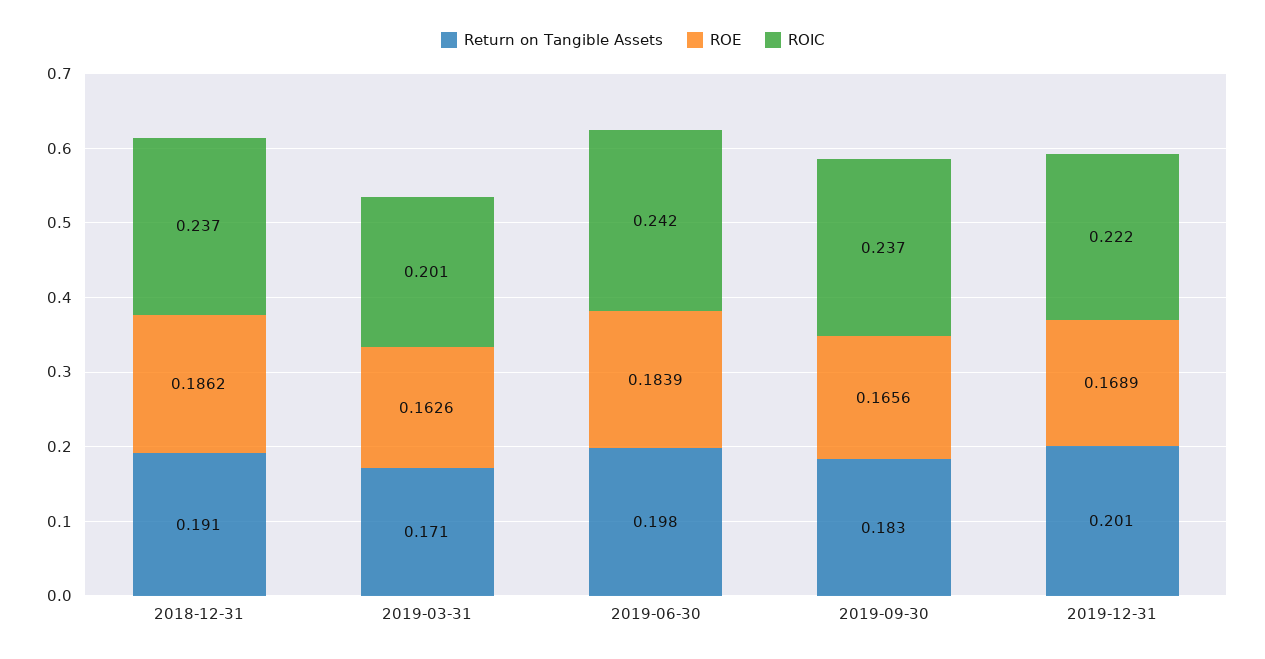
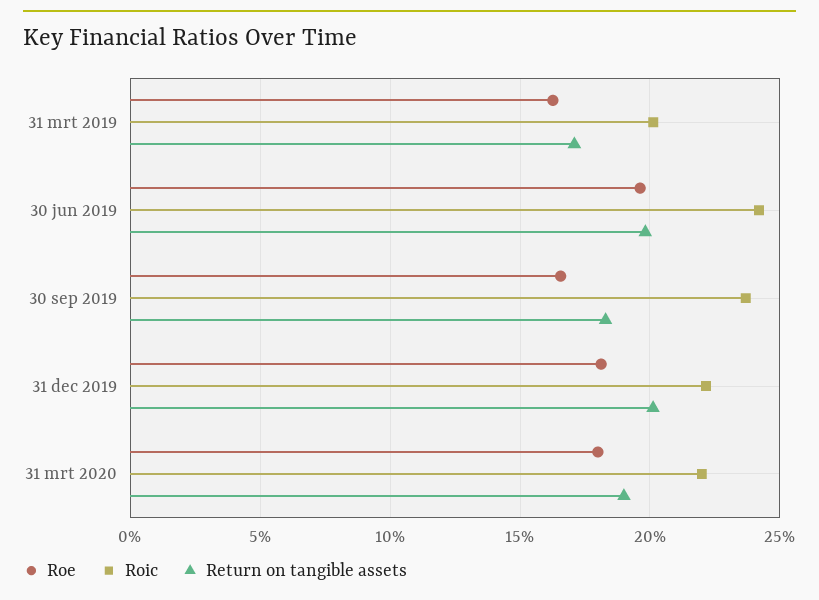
Return on Tangible Assets, 2018-12-31: 0.191 -> none
ROE, 2018-12-31: 0.1862 -> none
ROIC, 2018-12-31: 0.237 -> none
ROE, 2019-06-30: 0.1839 -> 0.195
ROE, 2019-12-31: 0.1689 -> 0.18
ROE, 31 mrt 2020: none -> 0.18
ROIC, 31 mrt 2020: none -> 0.22
Return on Tangible Assets, 31 mrt 2020: none -> 0.19

